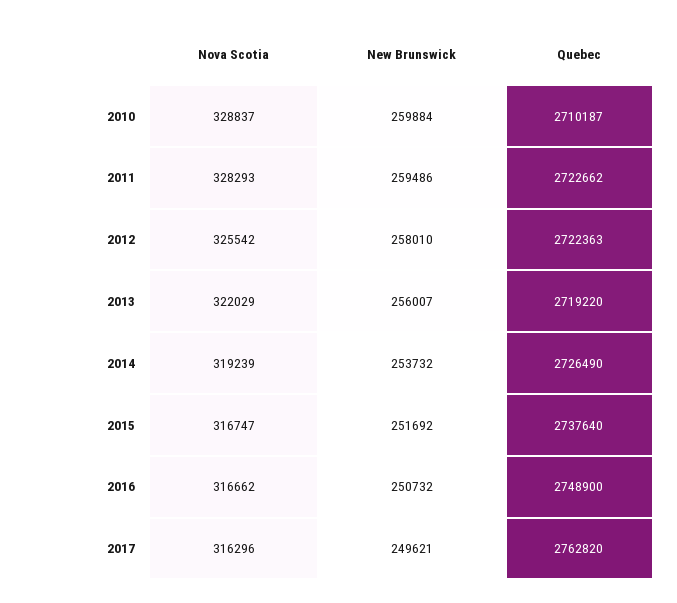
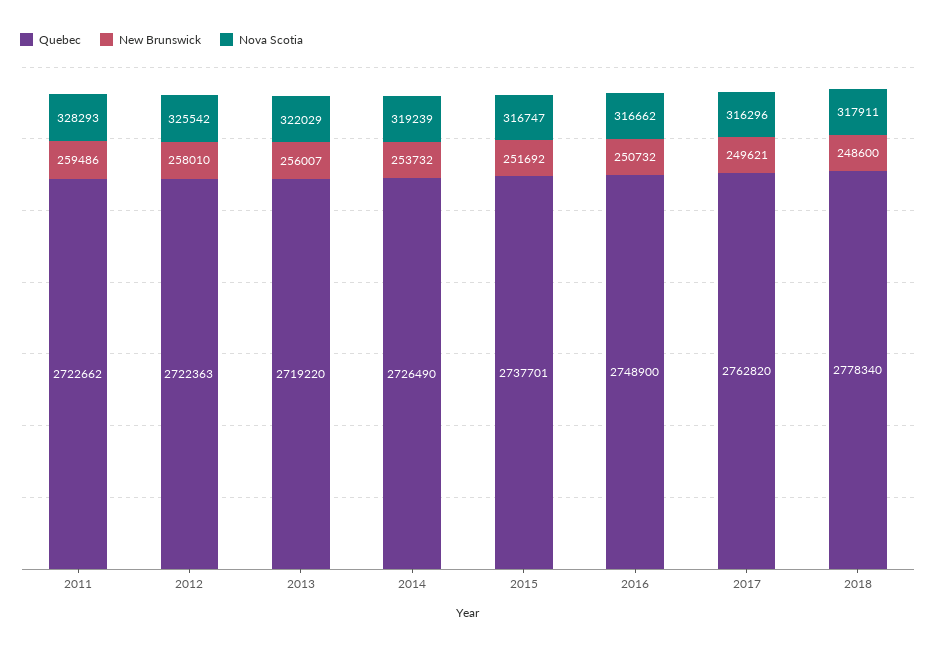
Nova Scotia, 2010: 328837 -> none
New Brunswick, 2010: 259884 -> none
Quebec, 2010: 2710187 -> none
Quebec, 2015: 2737640 -> 2737701
Quebec, 2018: none -> 2778340
New Brunswick, 2018: none -> 248600
Nova Scotia, 2018: none -> 317911

